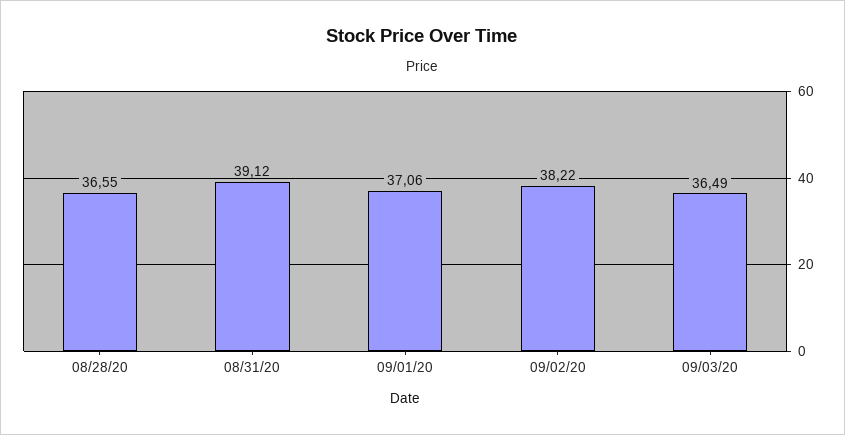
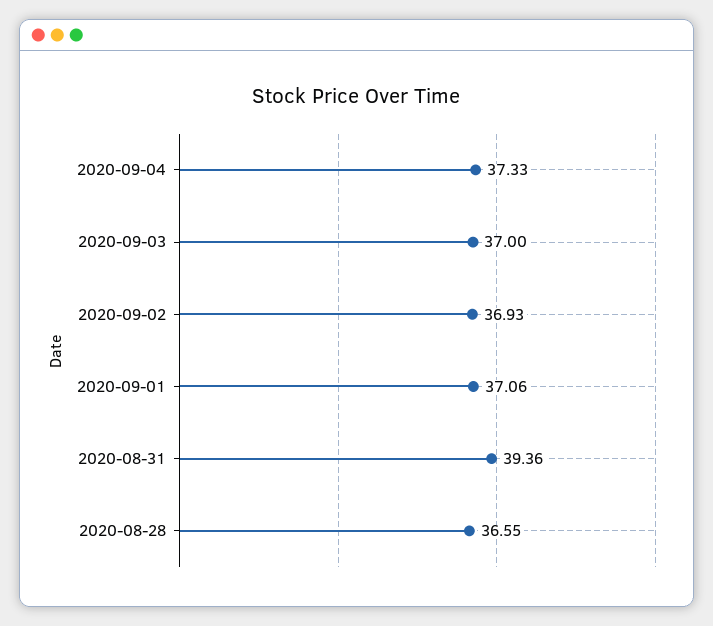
08/31/20: 39.12 -> 39.36
09/02/20: 38.22 -> 36.93
09/03/20: 36.49 -> 37
2020-09-04: none -> 37.33

